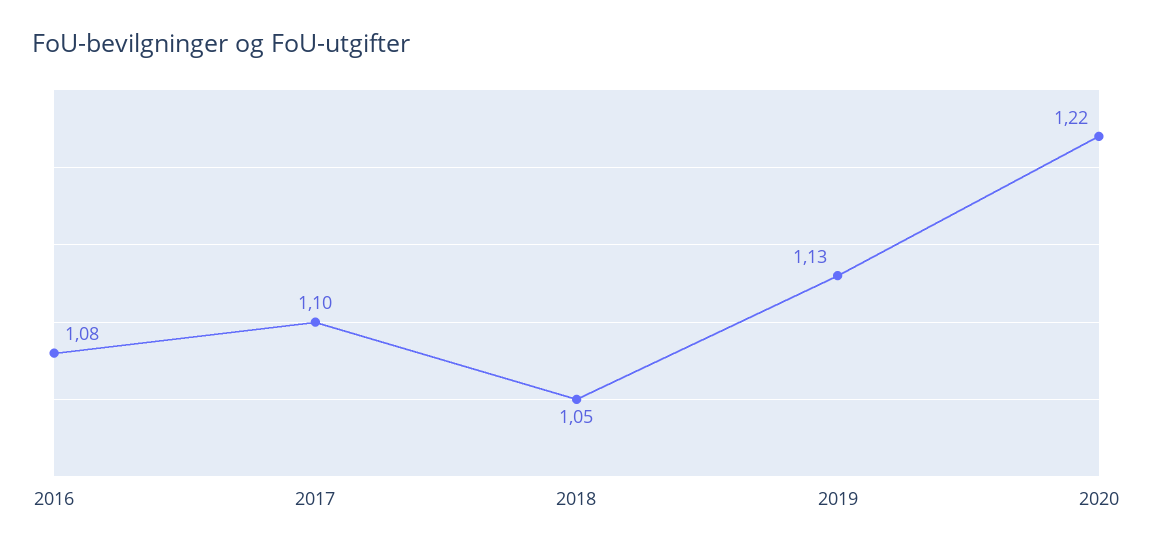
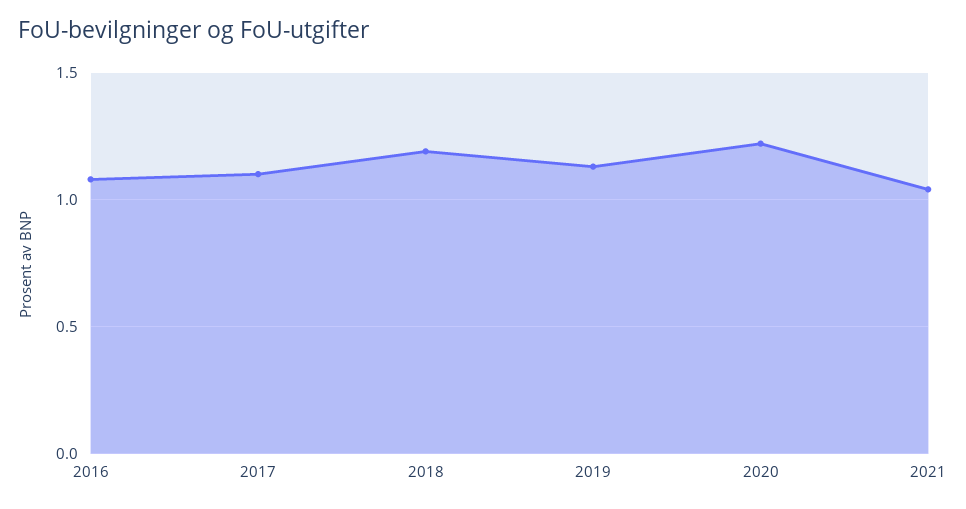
2018: 1.05 -> 1.2
2021: none -> 1.05

